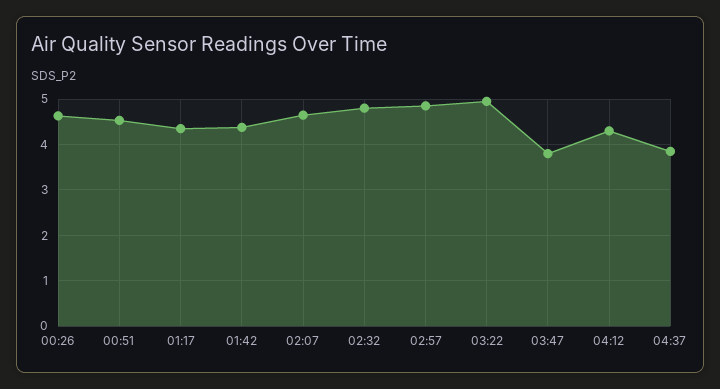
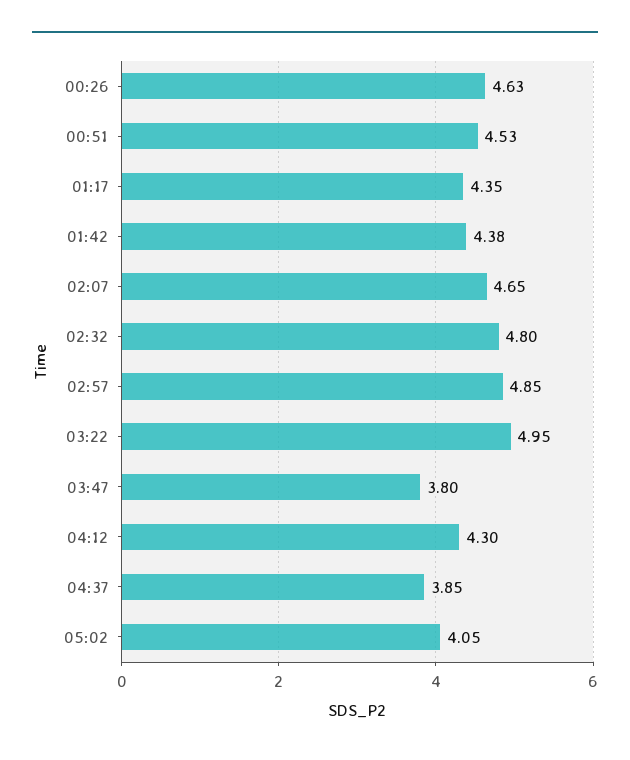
05:02: none -> 4.05

